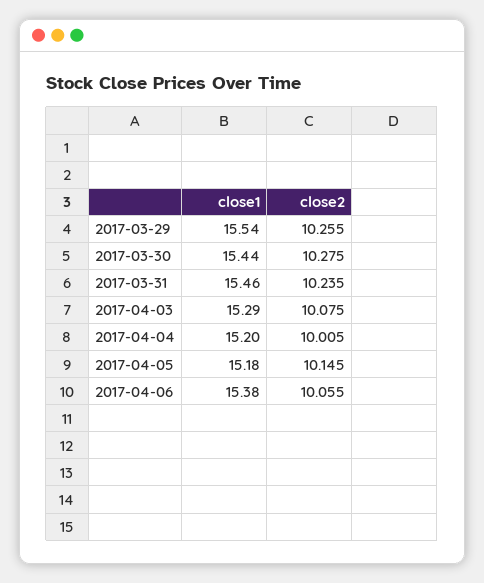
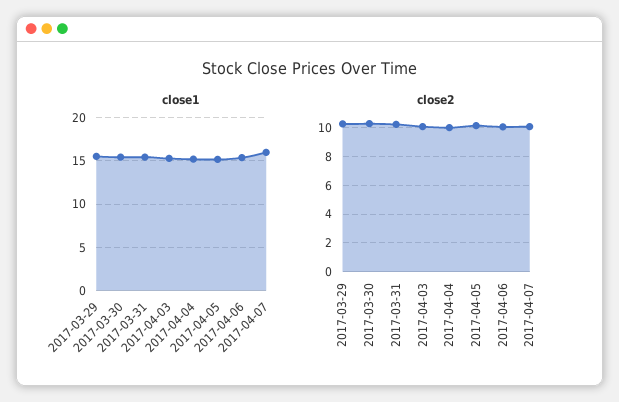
close1, 2017-04-07: none -> 16
close2, 2017-04-07: none -> 10

